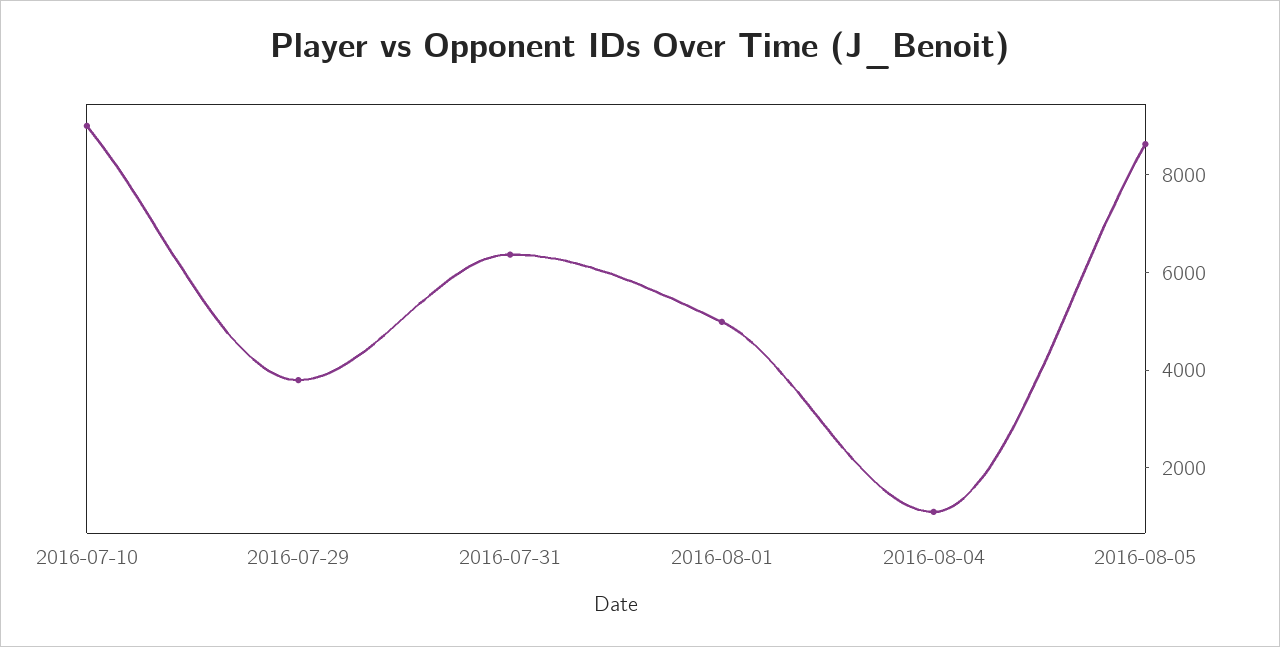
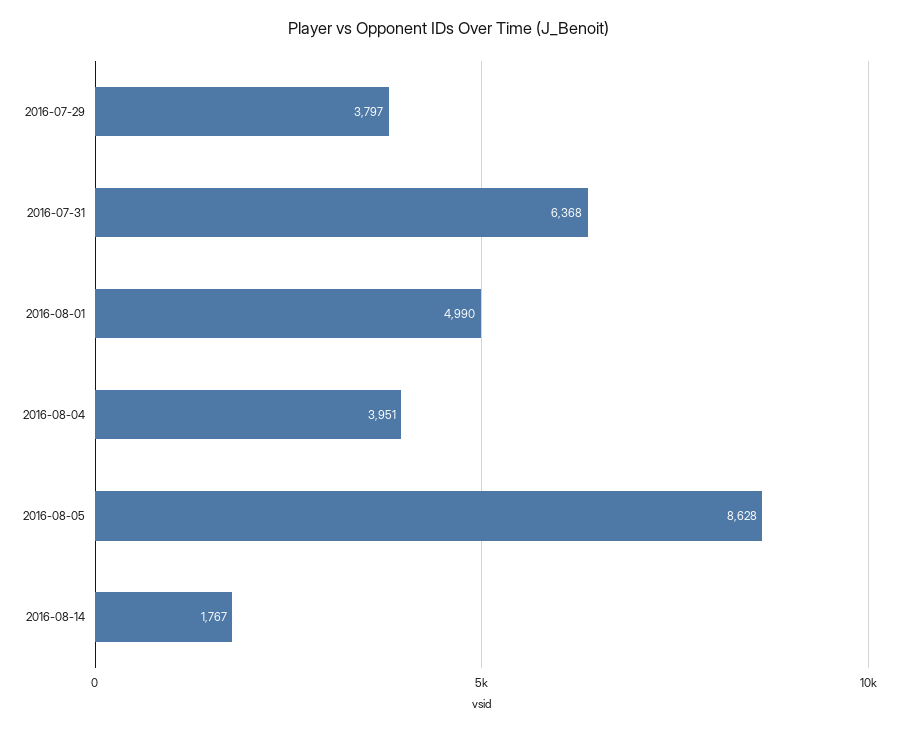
2016-07-10: 9000 -> none
2016-08-04: 1000 -> 3951
2016-08-14: none -> 1767

